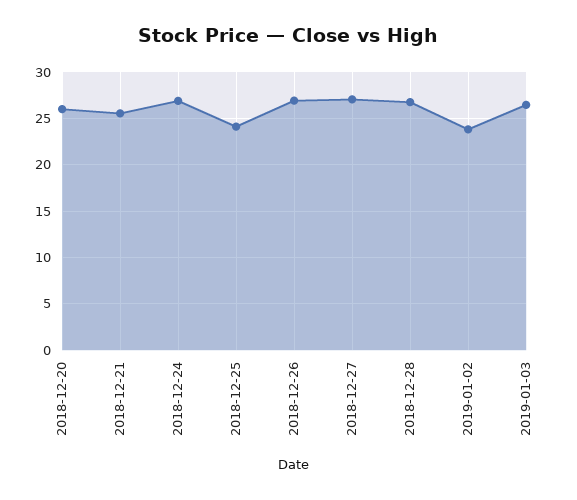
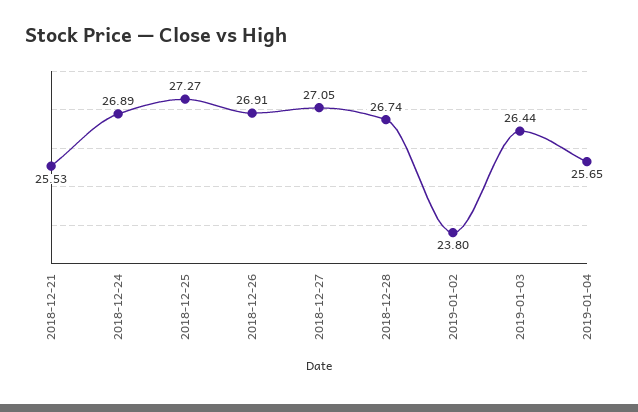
2018-12-20: 26 -> none
2018-12-25: 24 -> 27.27
2019-01-04: none -> 25.65

